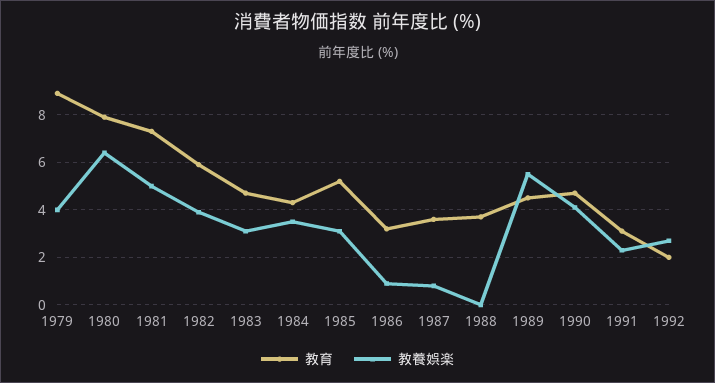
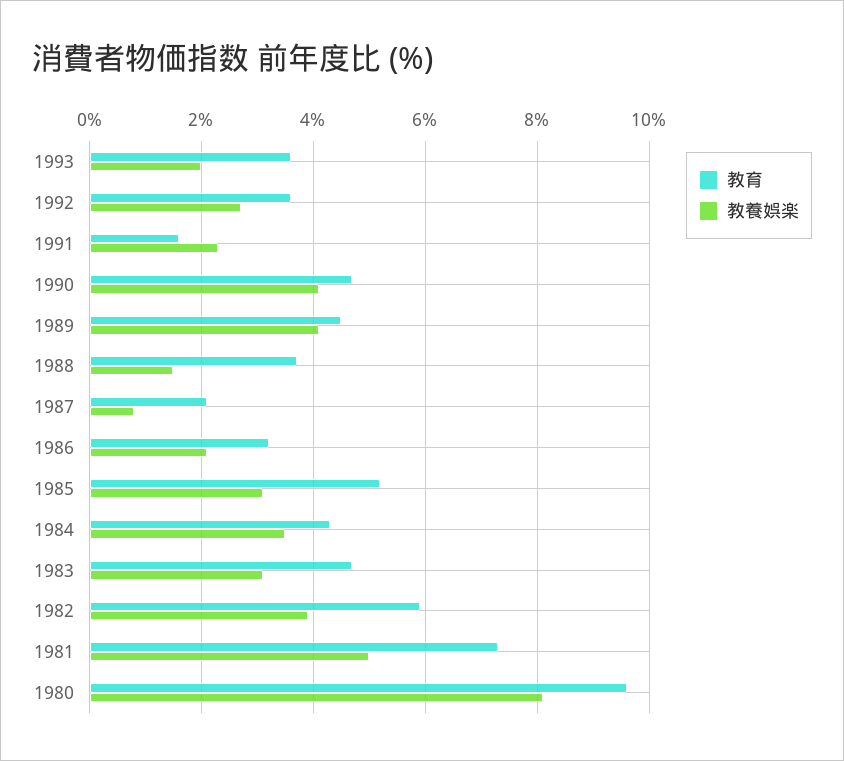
教育, 1979: 9 -> none
教養娯楽, 1979: 4 -> none
教育, 1980: 8 -> 9.5
教養娯楽, 1980: 6.5 -> 8
教養娯楽, 1986: 1 -> 2
教育, 1987: 3.5 -> 2
教養娯楽, 1988: 0 -> 1.5
教養娯楽, 1989: 5.5 -> 4
教育, 1991: 3 -> 1.5
教育, 1992: 2 -> 3.5
教育, 1993: none -> 3.5
教養娯楽, 1993: none -> 2

